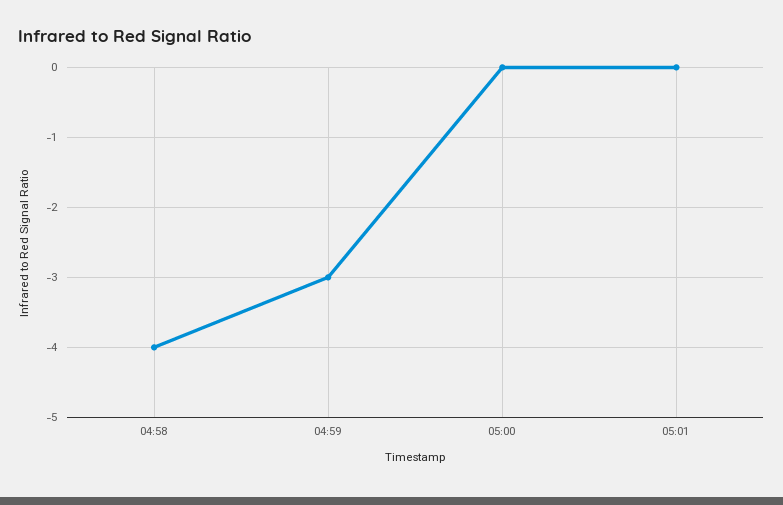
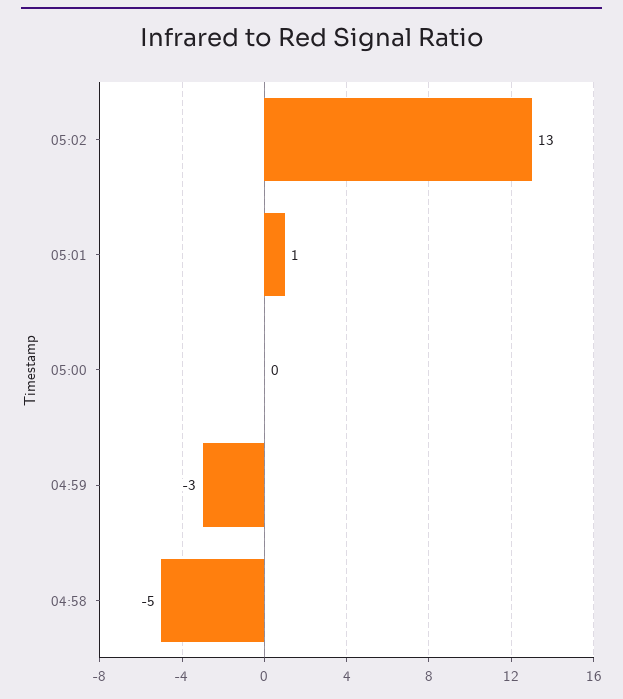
04:58: -4 -> -5
05:01: 0 -> 1
05:02: none -> 13

